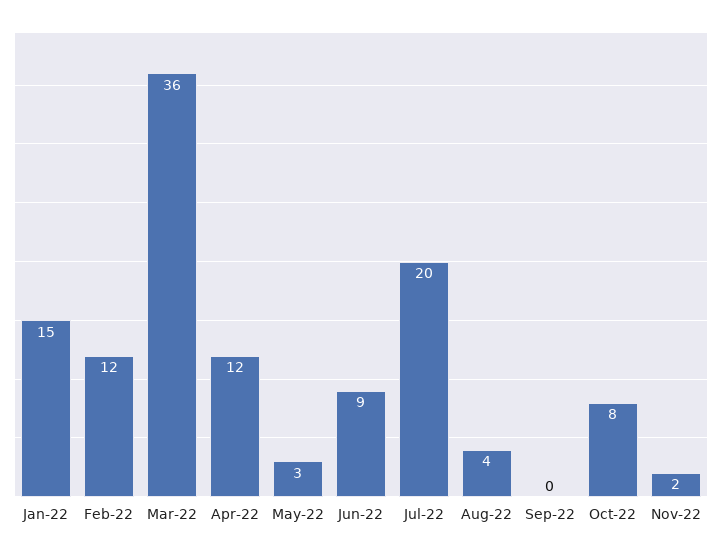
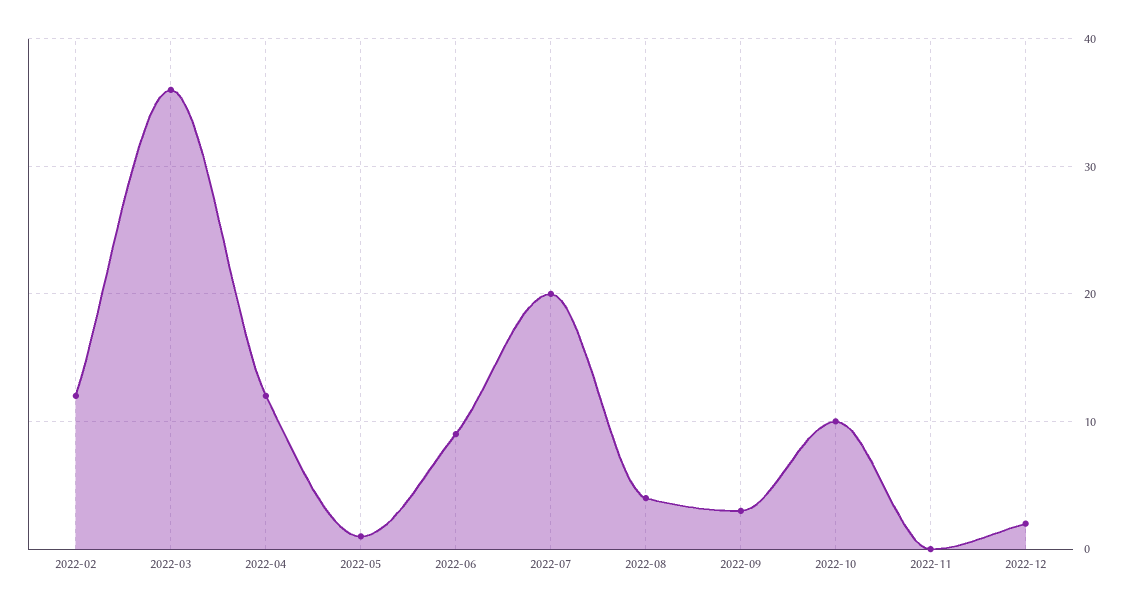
Jan-22: 15 -> none
May-22: 3 -> 1
Sep-22: 0 -> 3
Oct-22: 8 -> 10
Nov-22: 2 -> 0
2022-12: none -> 2

